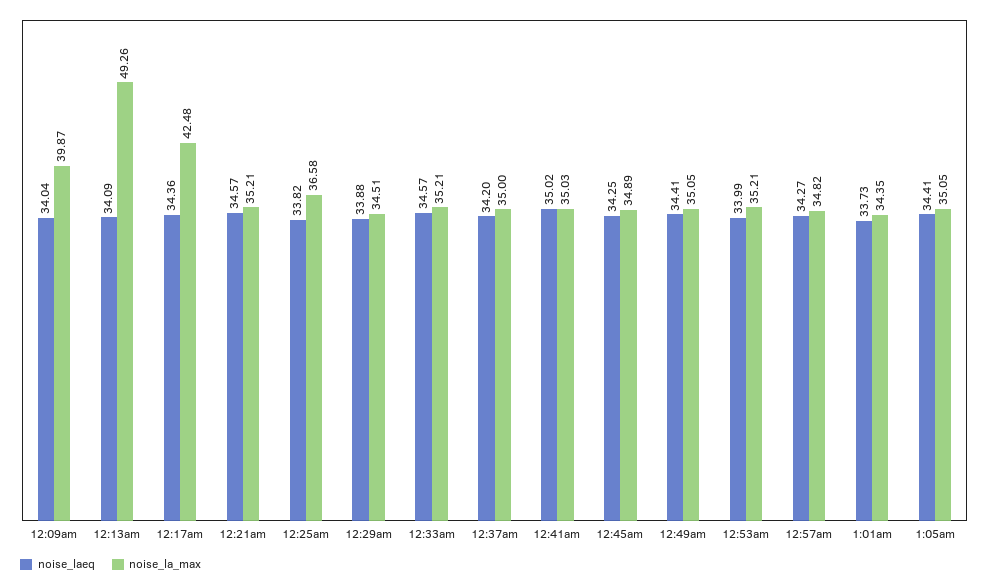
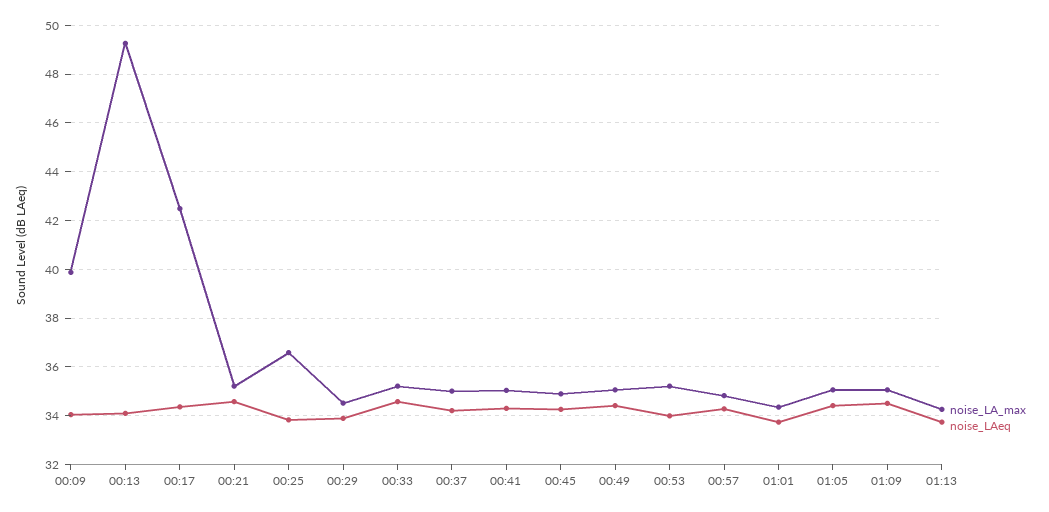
noise_laeq, 12:41am: 35.02 -> 34.25
noise_la_max, 01:09: none -> 35
noise_laeq, 01:09: none -> 34.5
noise_la_max, 01:13: none -> 34.25
noise_laeq, 01:13: none -> 33.75

